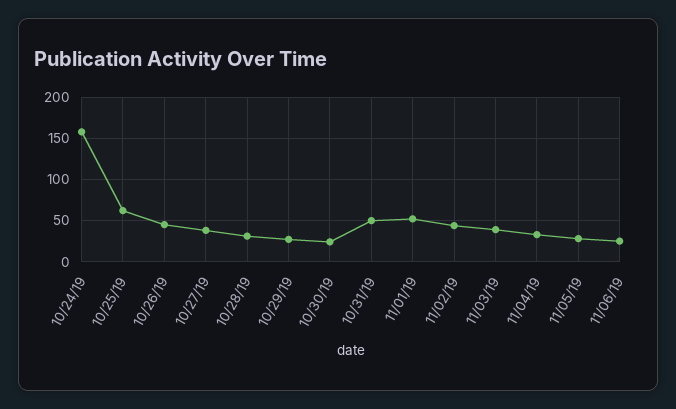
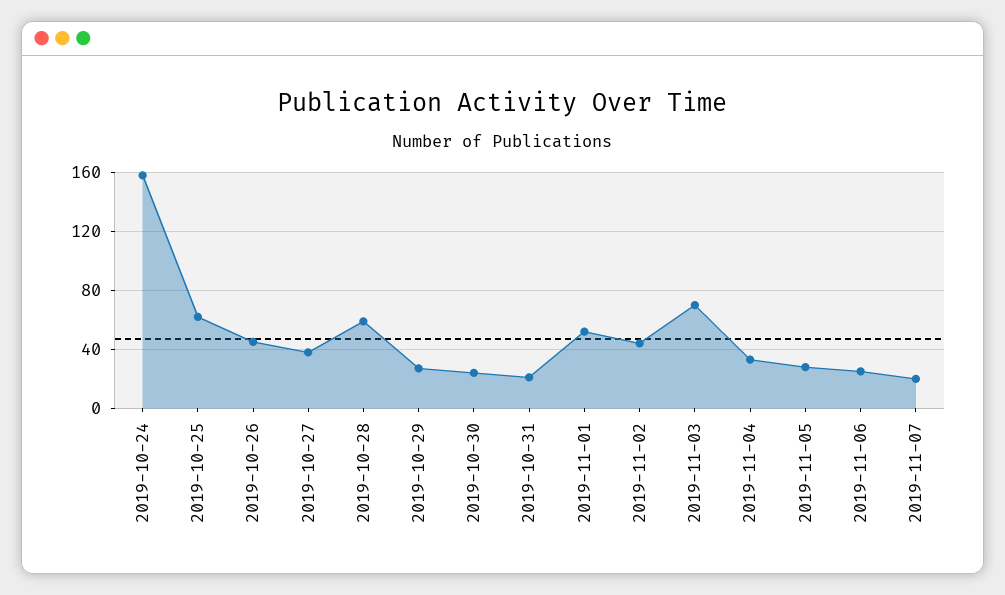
10/28/19: 30 -> 60
10/31/19: 50 -> 20
11/03/19: 40 -> 70
2019-11-07: none -> 20

